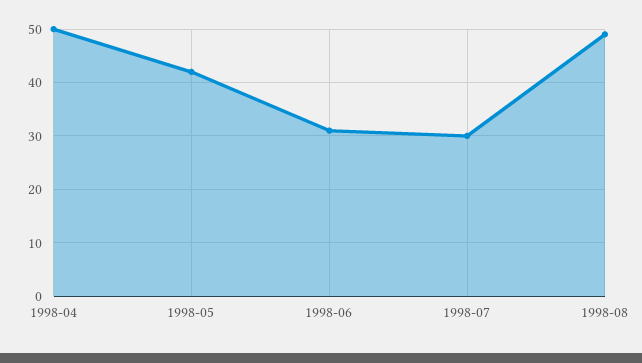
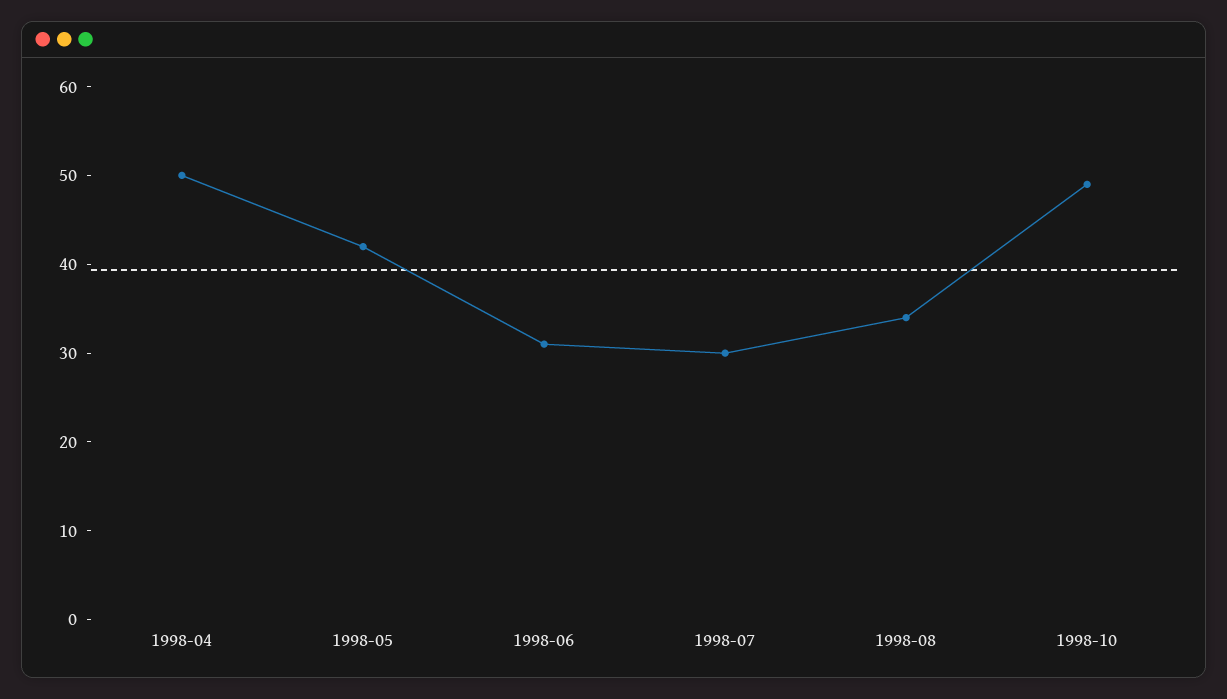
1998-08: 50 -> 34
1998-10: none -> 49

